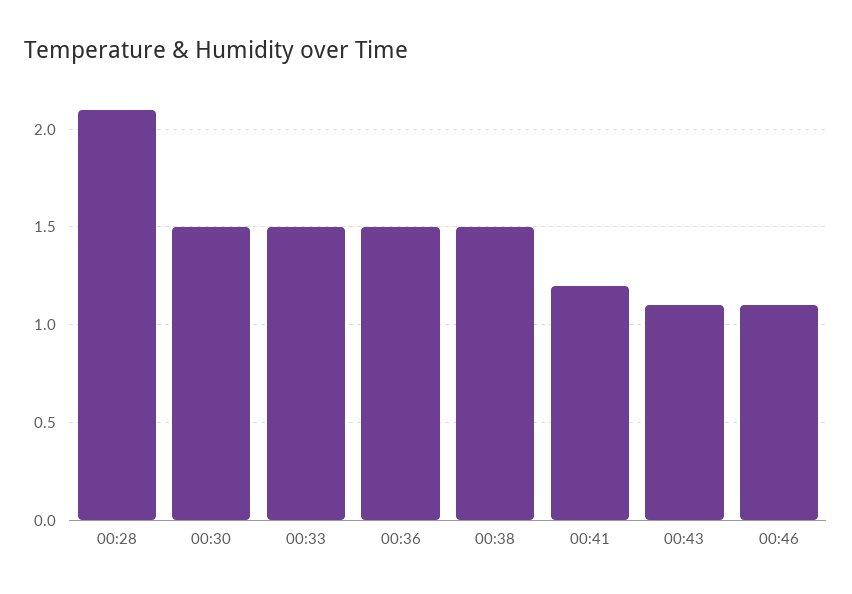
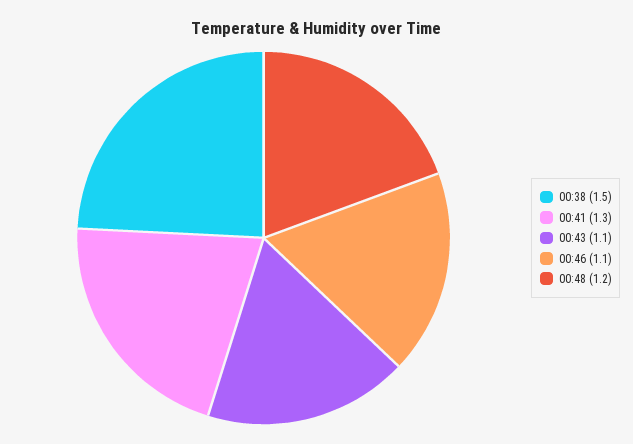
00:28: 2.1 -> none
00:30: 1.5 -> none
00:33: 1.5 -> none
00:36: 1.5 -> none
00:41: 1.2 -> 1.3
00:48: none -> 1.2

